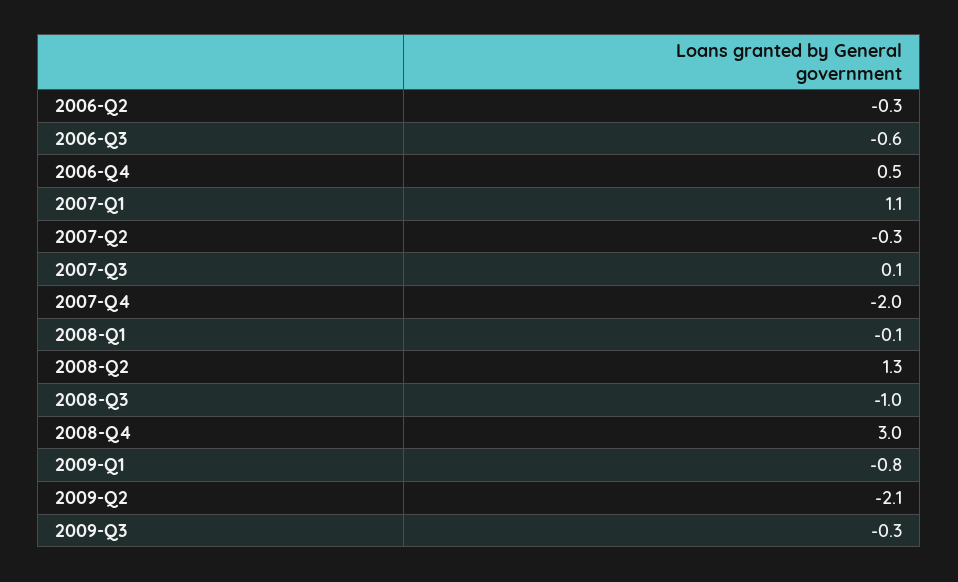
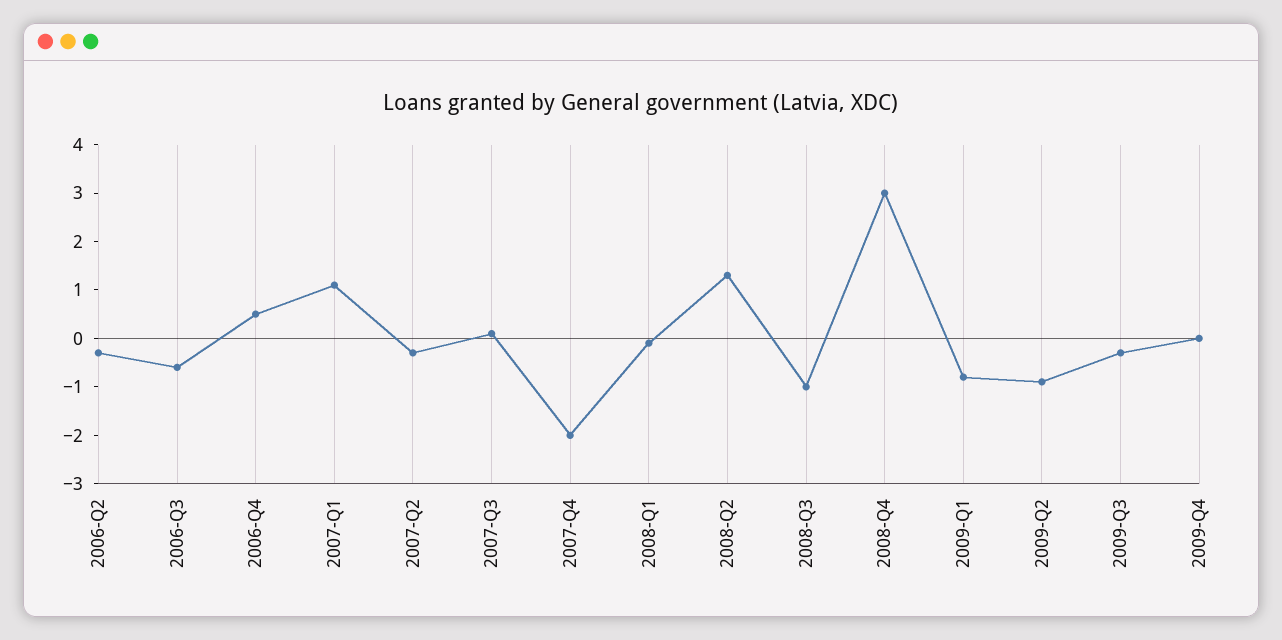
2009-Q2: -2.1 -> -1
2009-Q4: none -> 0

